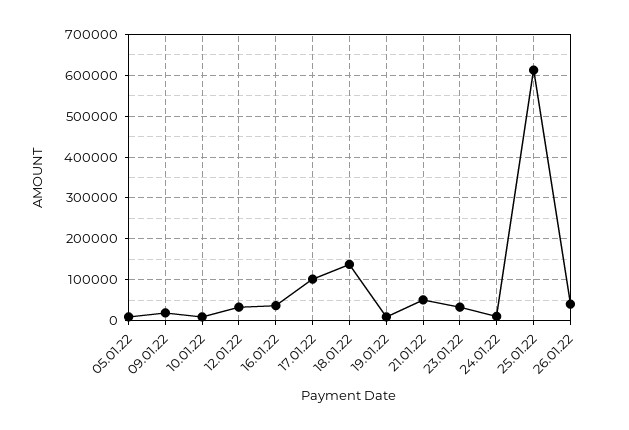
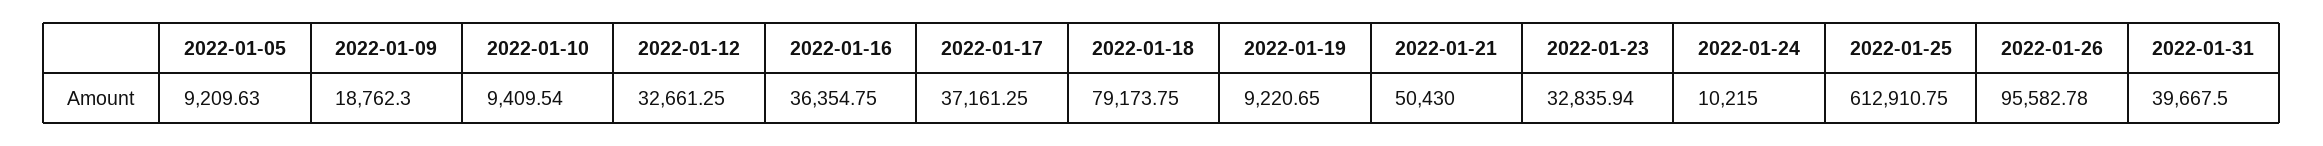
17.01.22: 100000 -> 37161.25
18.01.22: 140000 -> 79173.75
26.01.22: 40000 -> 95582.78
2022-01-31: none -> 39667.5

